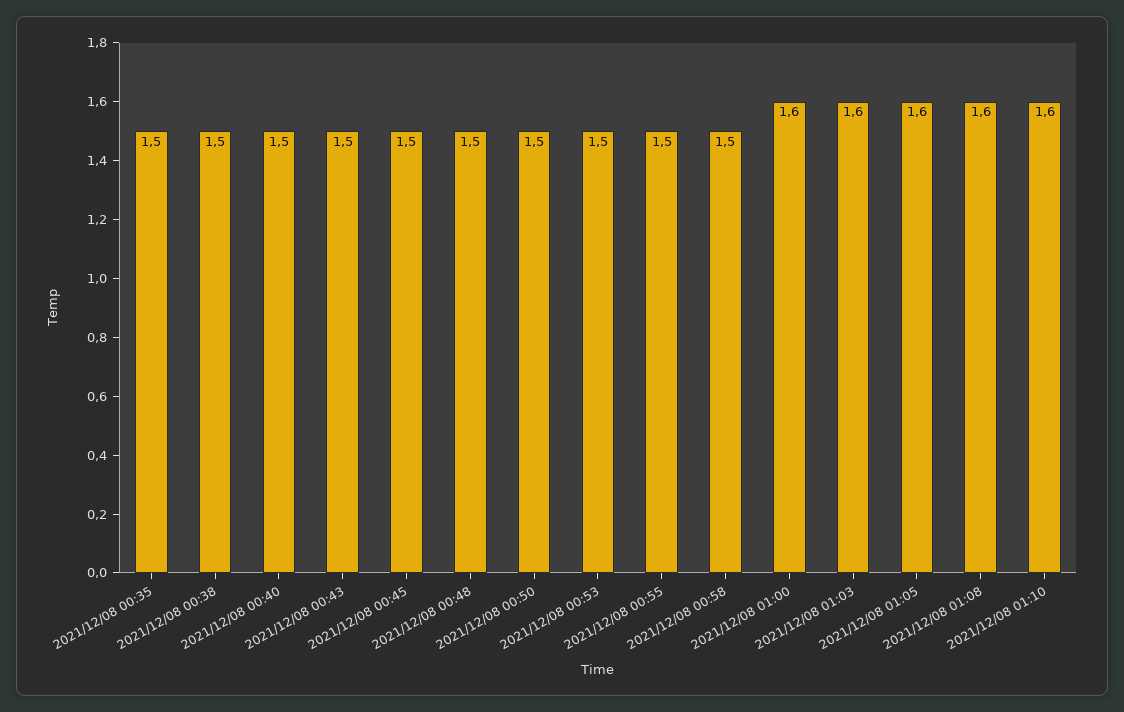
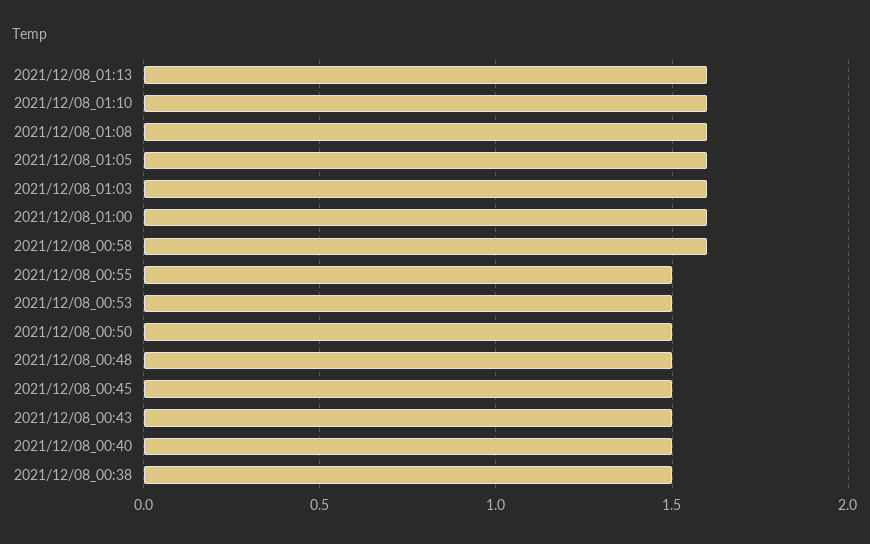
2021/12/08 00:35: 1.5 -> none
2021/12/08 00:58: 1.5 -> 1.6
2021/12/08_01:13: none -> 1.6

